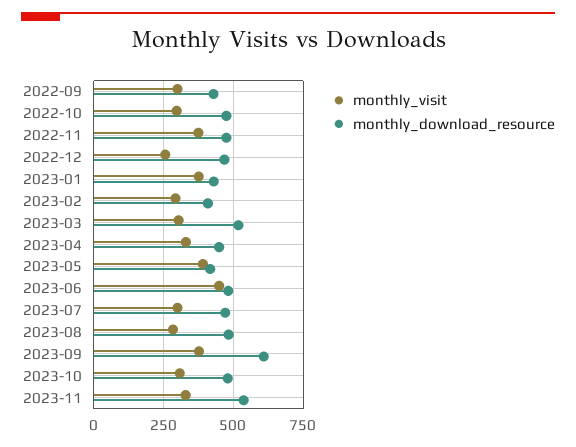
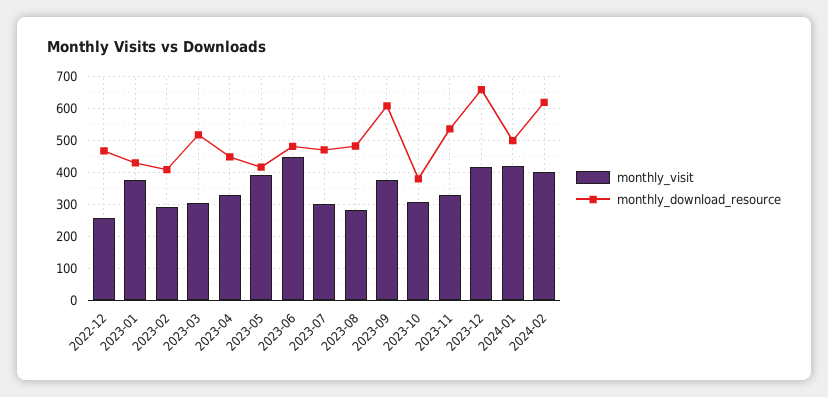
monthly_visit, 2022-09: 300 -> none
monthly_download_resource, 2022-09: 425 -> none
monthly_visit, 2022-10: 300 -> none
monthly_download_resource, 2022-10: 475 -> none
monthly_visit, 2022-11: 375 -> none
monthly_download_resource, 2022-11: 475 -> none
monthly_download_resource, 2023-10: 475 -> 380
monthly_visit, 2023-12: none -> 420
monthly_download_resource, 2023-12: none -> 660
monthly_visit, 2024-01: none -> 420
monthly_download_resource, 2024-01: none -> 500
monthly_visit, 2024-02: none -> 400
monthly_download_resource, 2024-02: none -> 620

